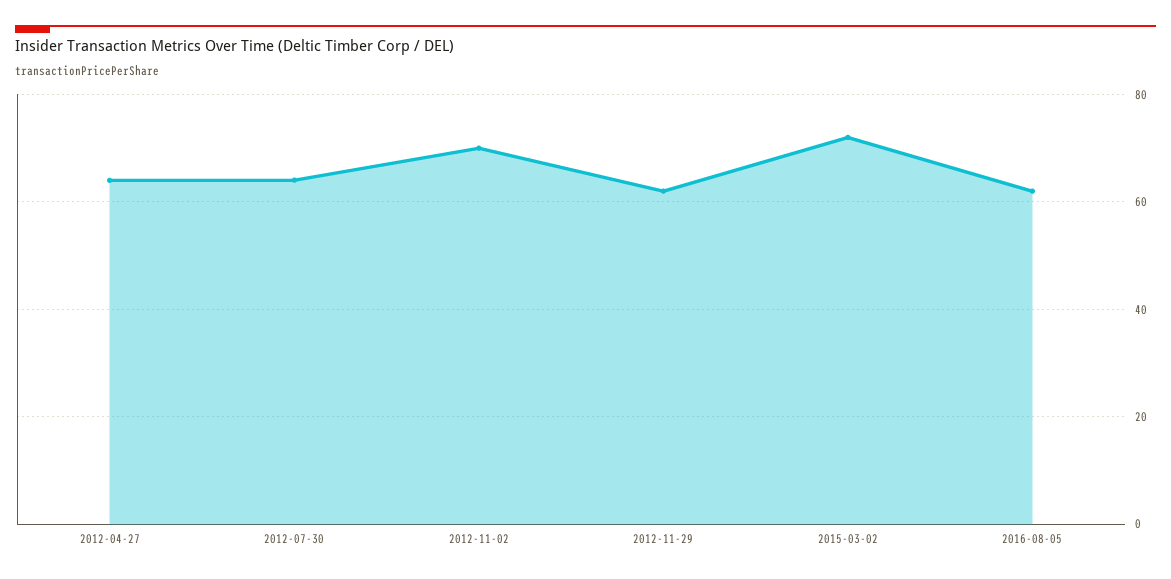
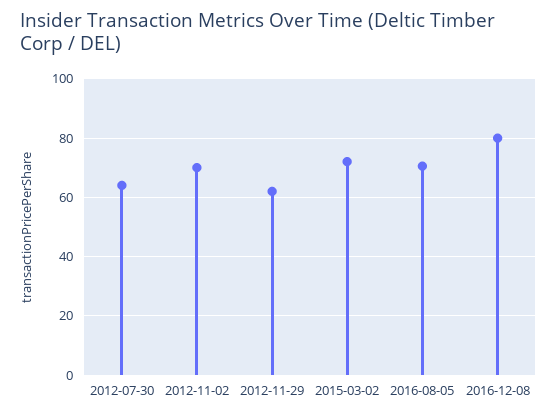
2012-04-27: 64 -> none
2016-08-05: 62 -> 70
2016-12-08: none -> 80

